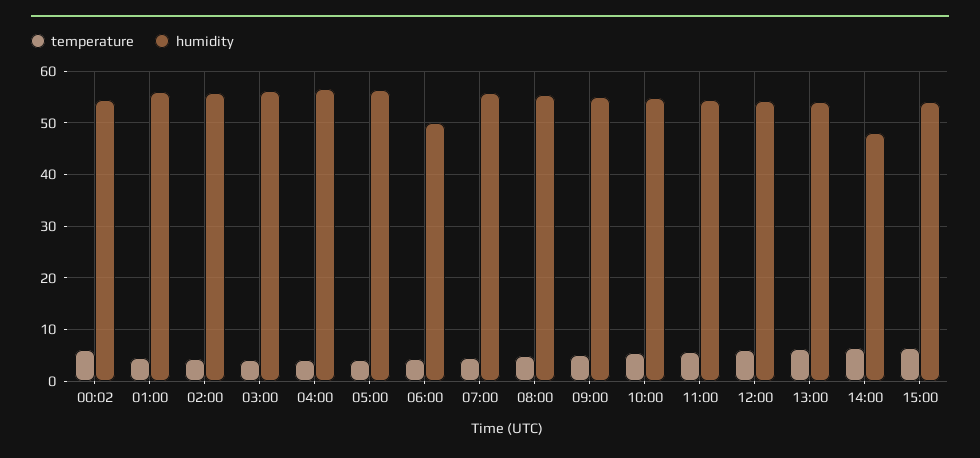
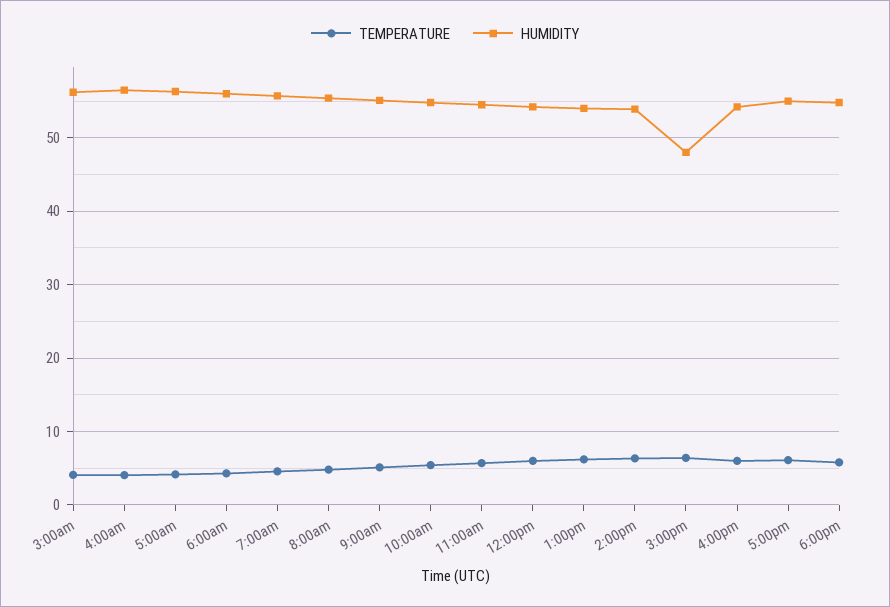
temperature, 00:02: 6 -> none
humidity, 00:02: 54 -> none
temperature, 01:00: 4 -> none
humidity, 01:00: 56 -> none
temperature, 02:00: 4 -> none
humidity, 02:00: 56 -> none
humidity, 06:00: 50 -> 56
humidity, 14:00: 48 -> 54
humidity, 15:00: 54 -> 48
temperature, 4:00pm: none -> 6
humidity, 4:00pm: none -> 54
temperature, 5:00pm: none -> 6
humidity, 5:00pm: none -> 55
temperature, 6:00pm: none -> 6
humidity, 6:00pm: none -> 55

